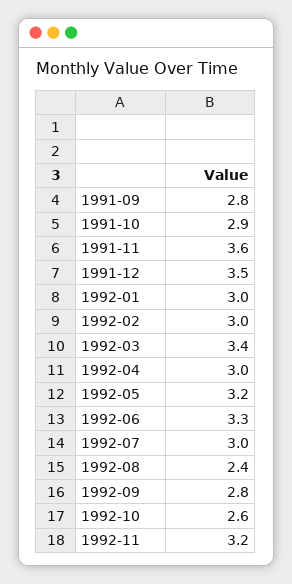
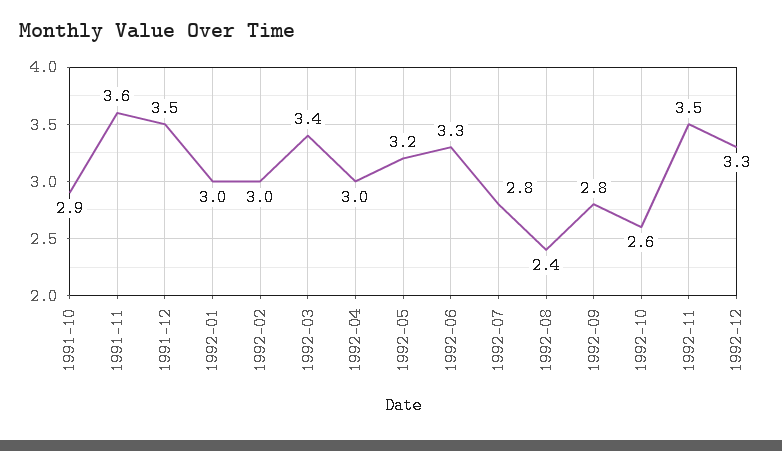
1991-09: 2.8 -> none
1992-07: 3 -> 2.8
1992-11: 3.2 -> 3.5
1992-12: none -> 3.3

